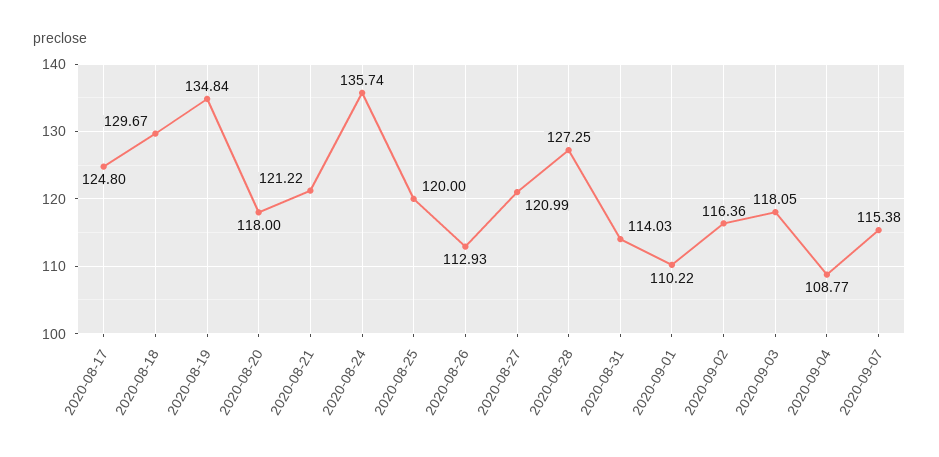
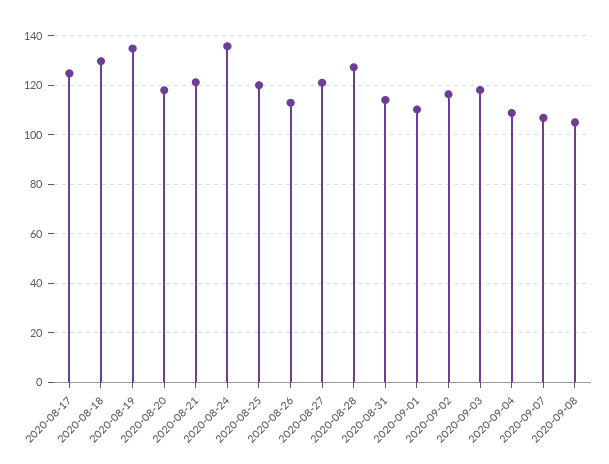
2020-09-07: 115.38 -> 107.5
2020-09-08: none -> 105

